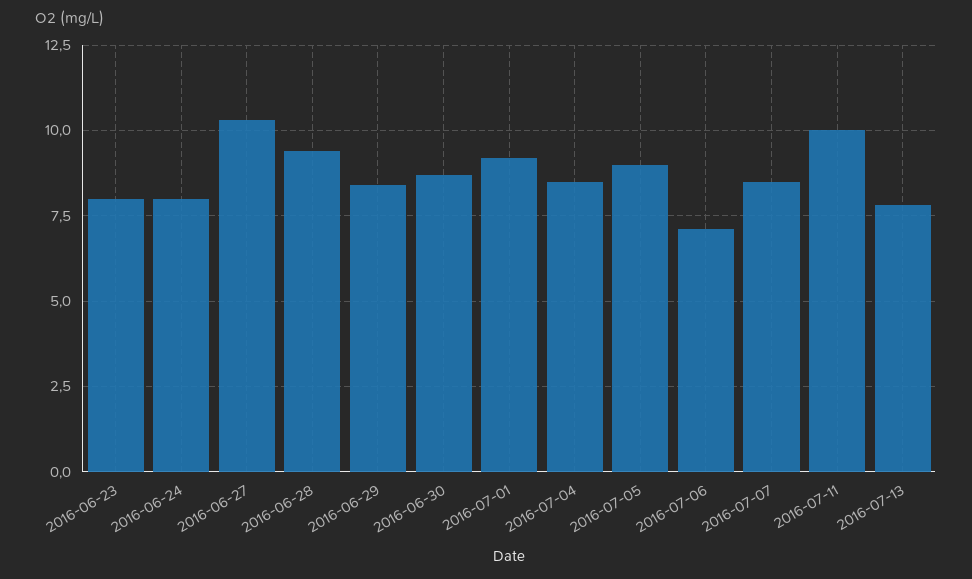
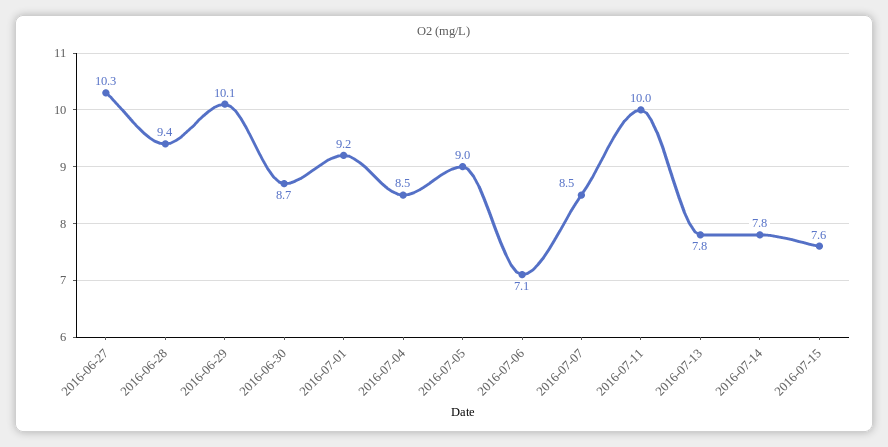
2016-06-23: 8 -> none
2016-06-24: 8 -> none
2016-06-29: 8.5 -> 10.1
2016-07-14: none -> 7.8
2016-07-15: none -> 7.6

